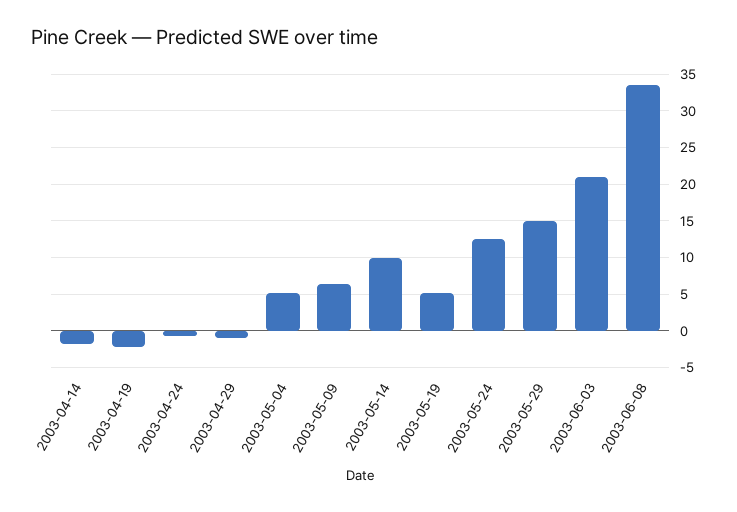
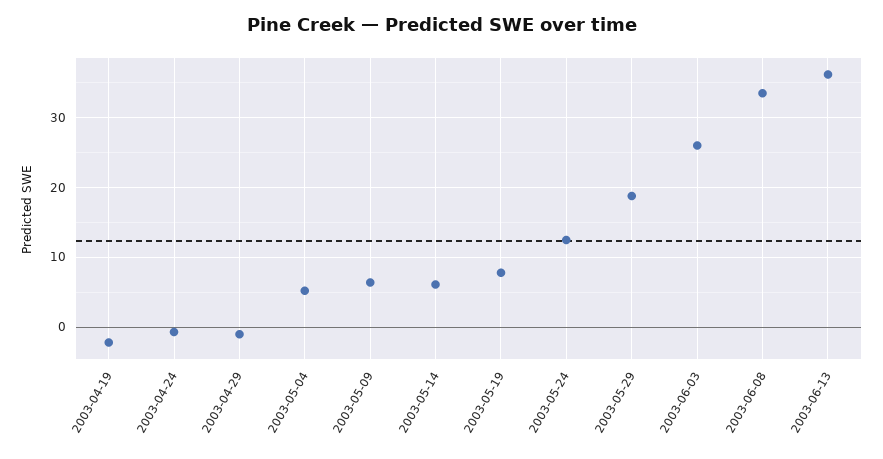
2003-04-14: -2 -> none
2003-05-14: 10 -> 6
2003-05-19: 5 -> 8
2003-05-29: 15 -> 19
2003-06-03: 21 -> 26
2003-06-13: none -> 36

